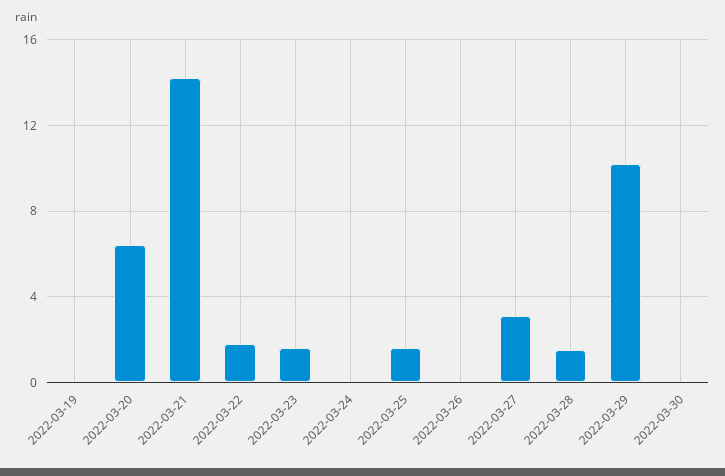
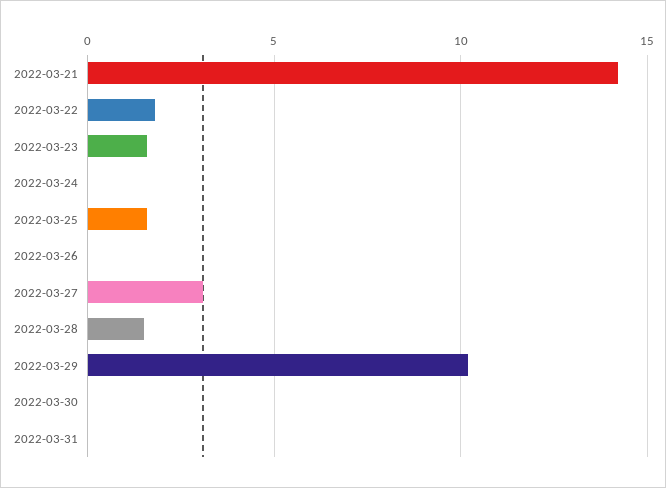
2022-03-19: 0 -> none
2022-03-20: 6.5 -> none
2022-03-31: none -> 0

